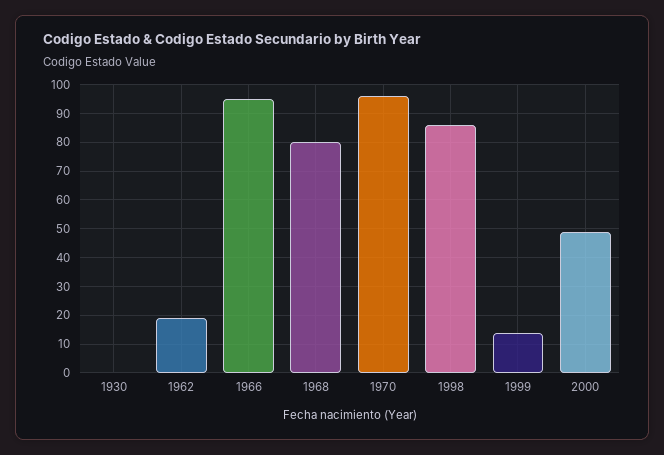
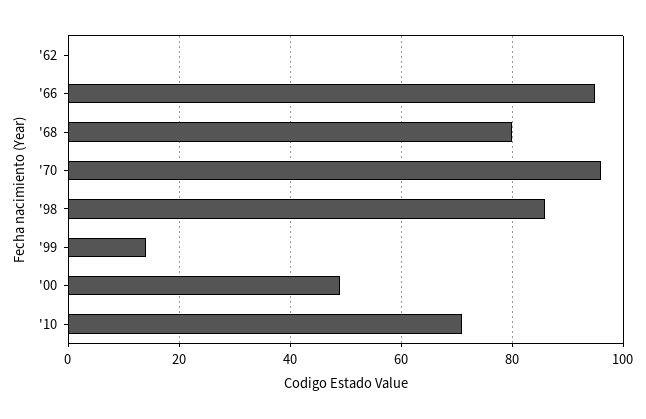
1930: 0 -> none
1962: 20 -> 0
'10: none -> 70

